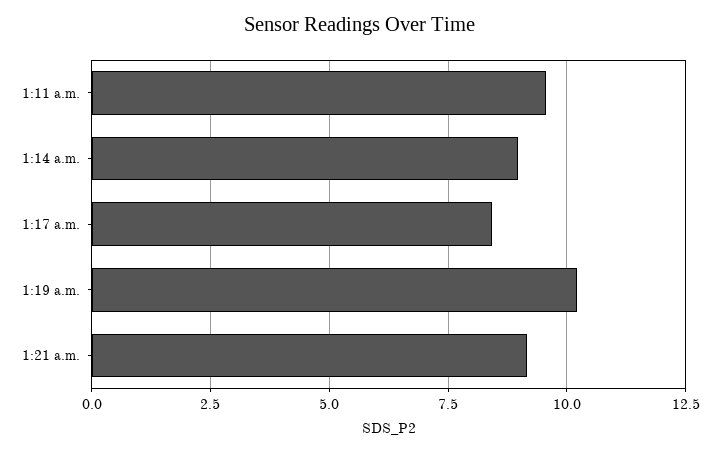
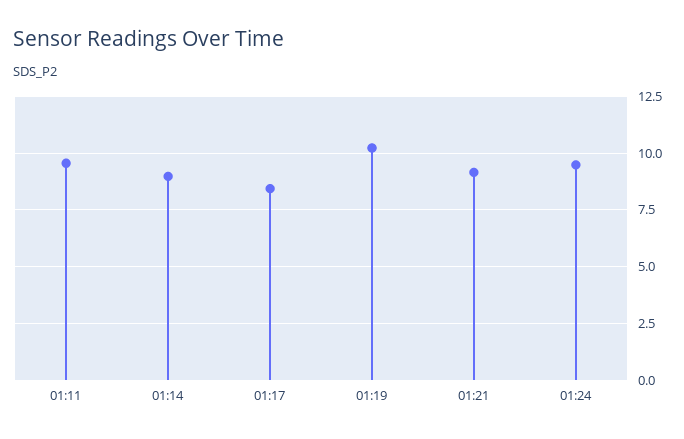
01:24: none -> 9.5

